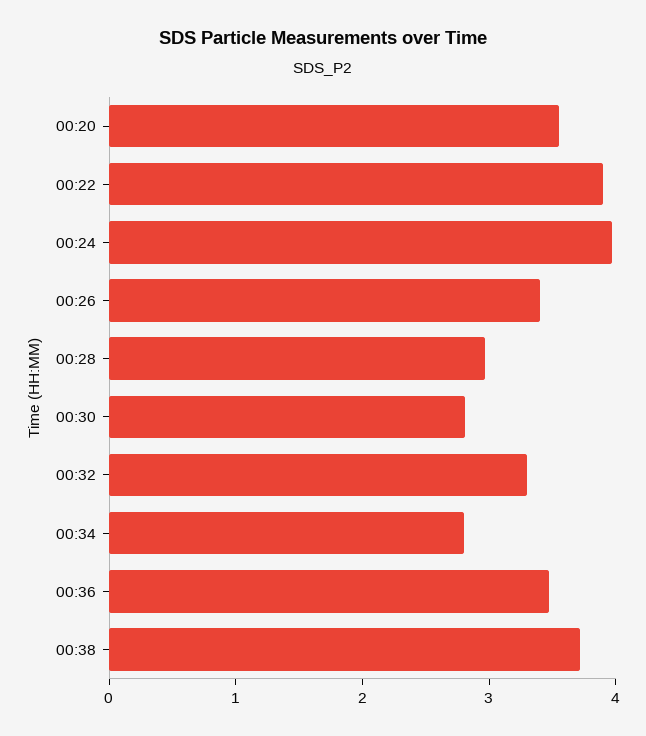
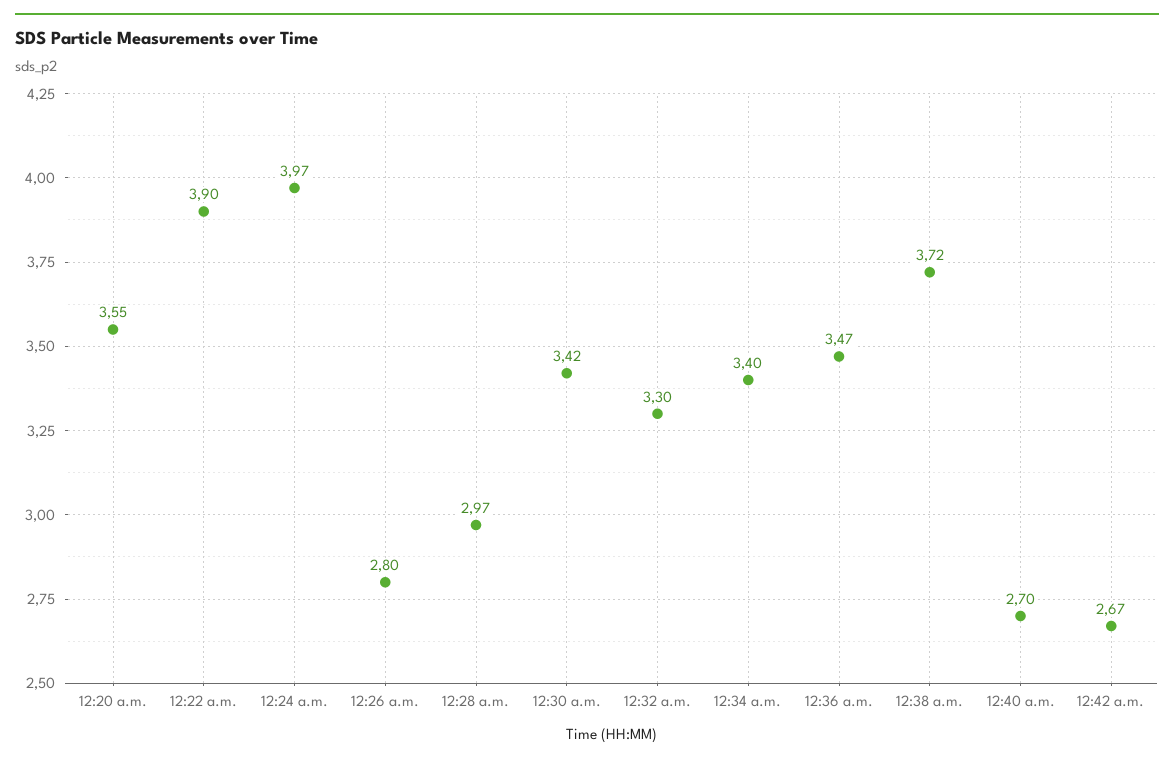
00:26: 3.4 -> 2.8
00:30: 2.8 -> 3.42
00:34: 2.8 -> 3.4
12:40 a.m.: none -> 2.7
12:42 a.m.: none -> 2.67

